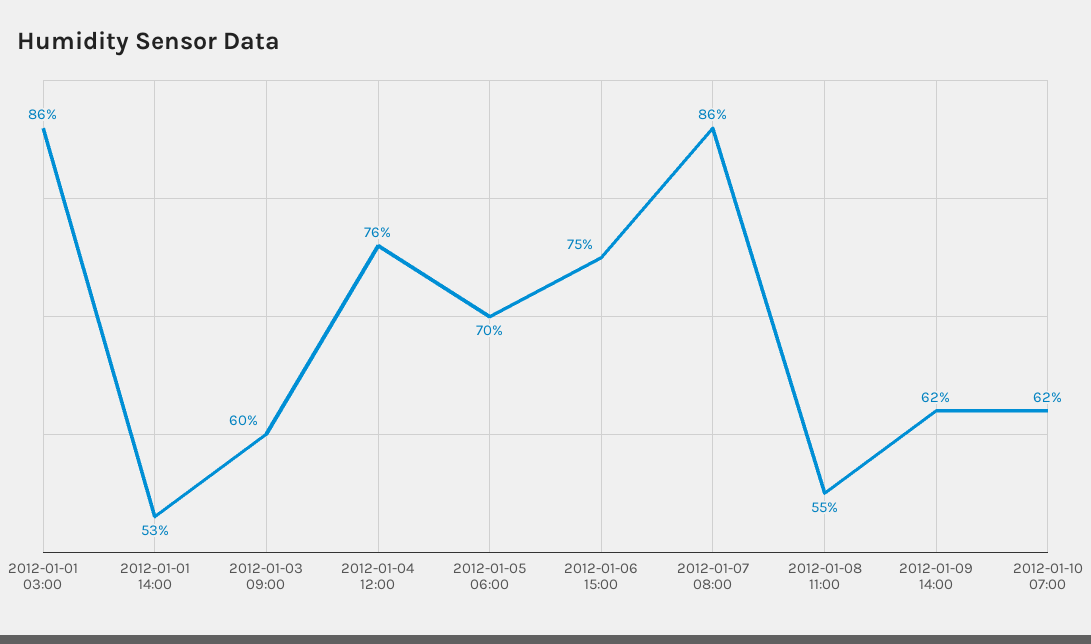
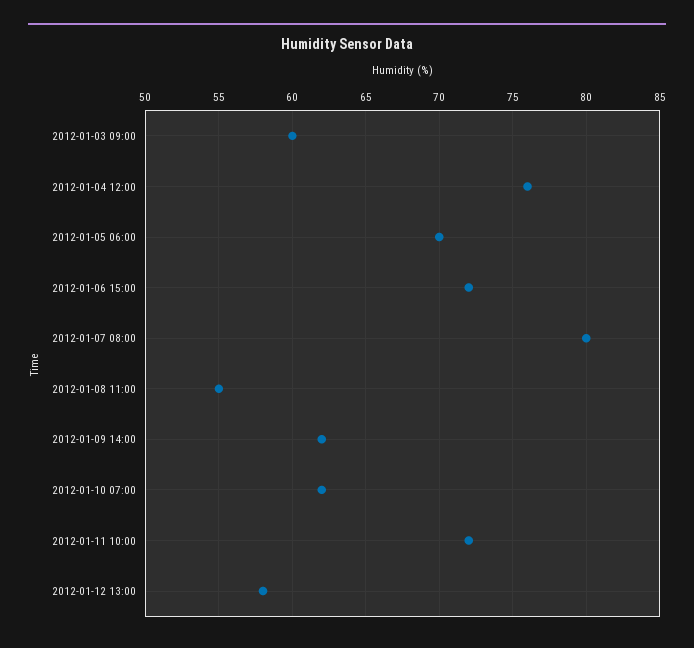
2012-01-01 03:00: 86 -> none
2012-01-01 14:00: 53 -> none
2012-01-06 15:00: 75 -> 72
2012-01-07 08:00: 86 -> 80
2012-01-11 10:00: none -> 72
2012-01-12 13:00: none -> 58

